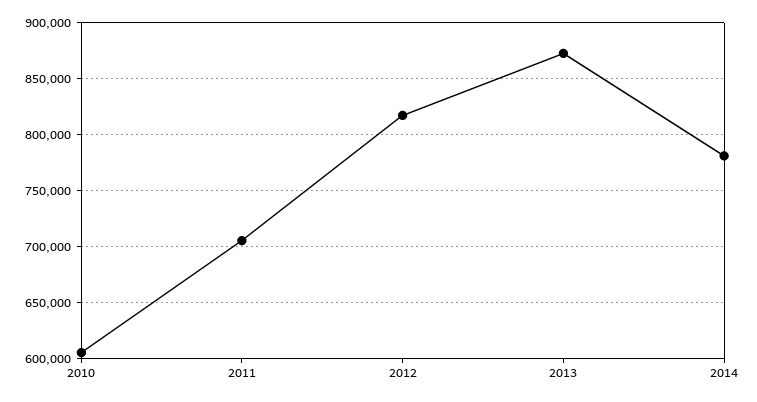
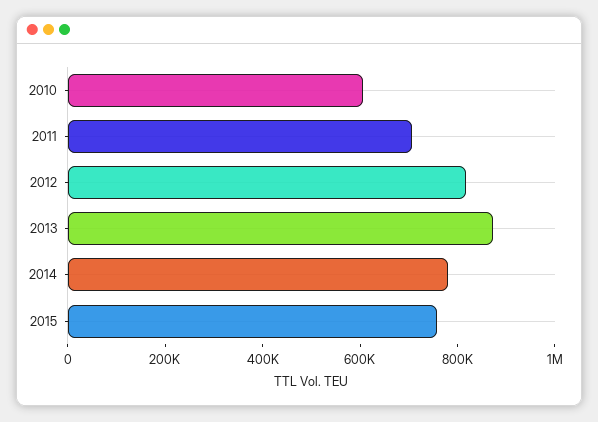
2015: none -> 750000

